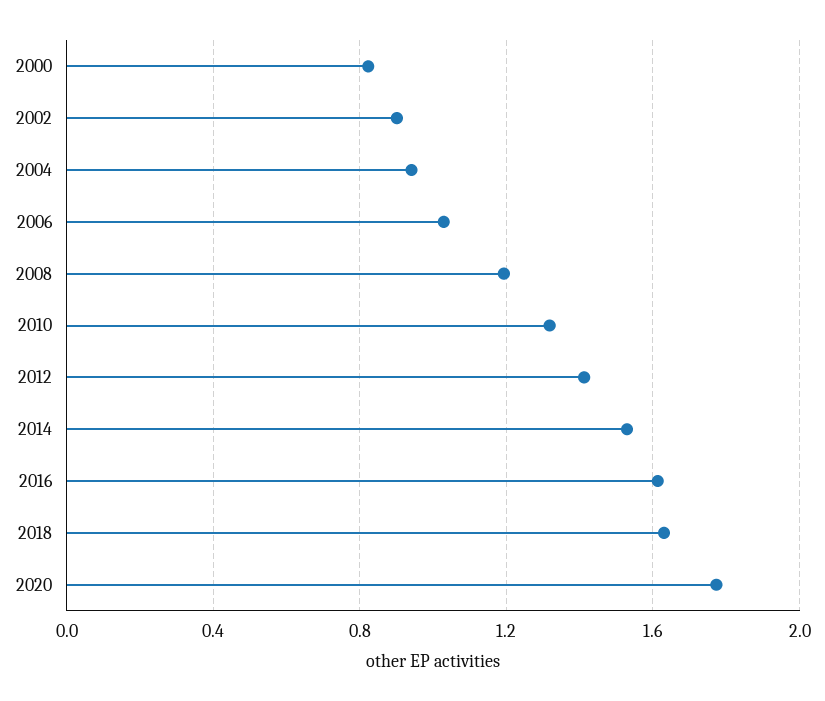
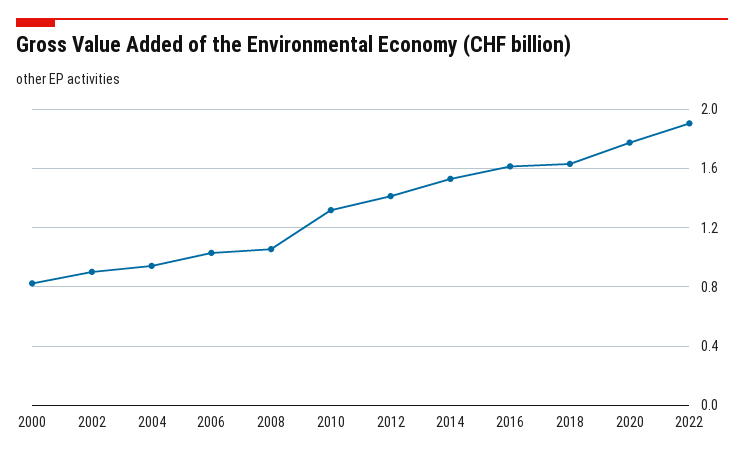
2008: 1.2 -> 1.05
2022: none -> 1.9

